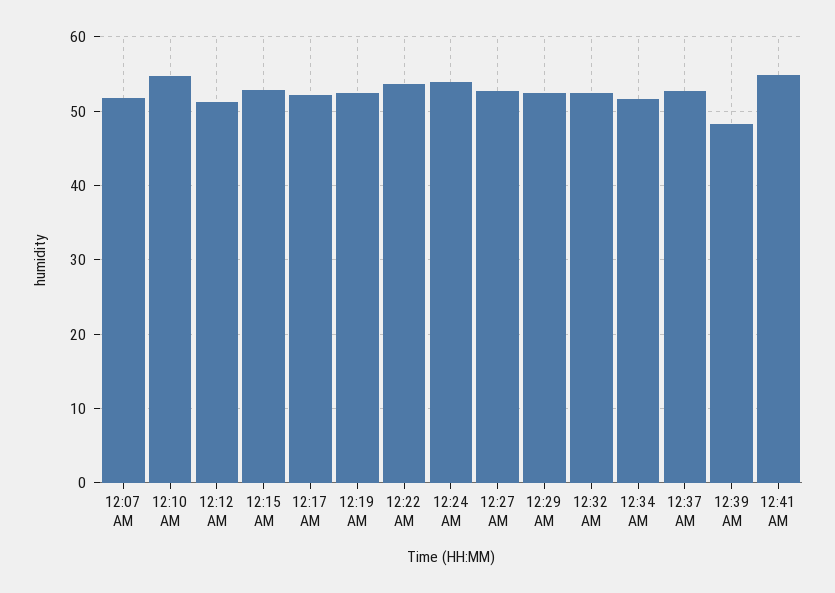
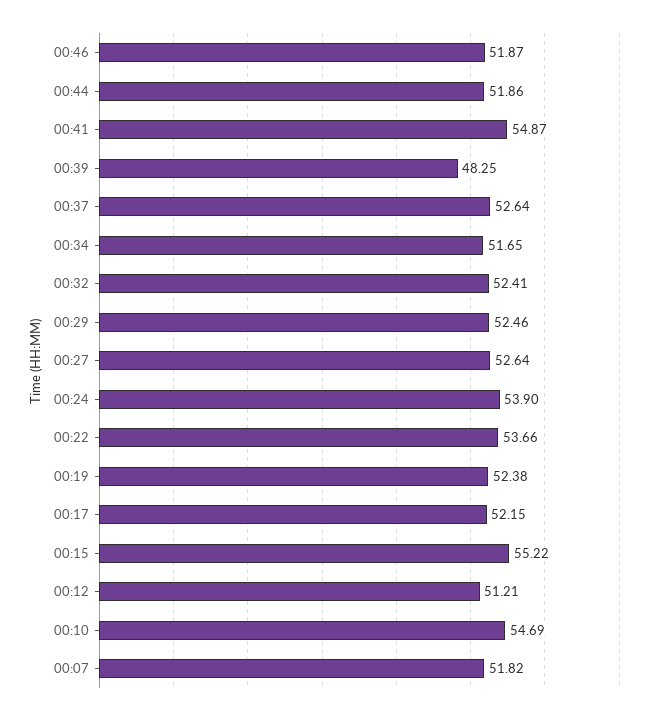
12:15 AM: 53 -> 55.22
00:46: none -> 51.87
00:44: none -> 51.86

